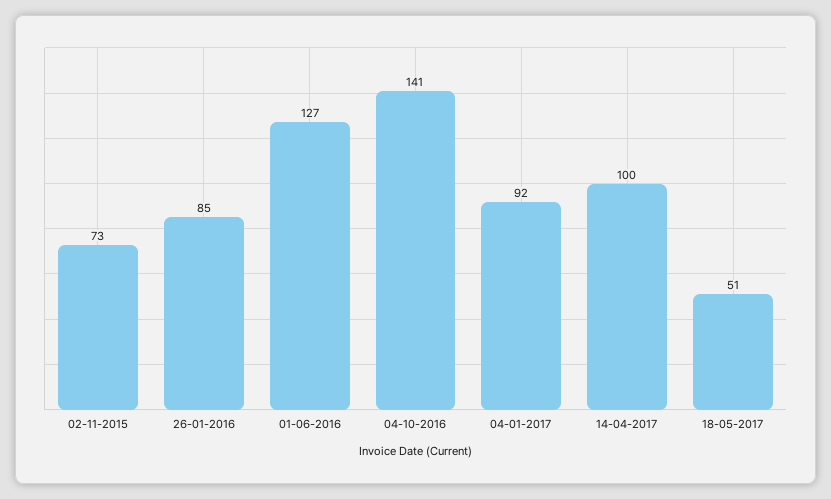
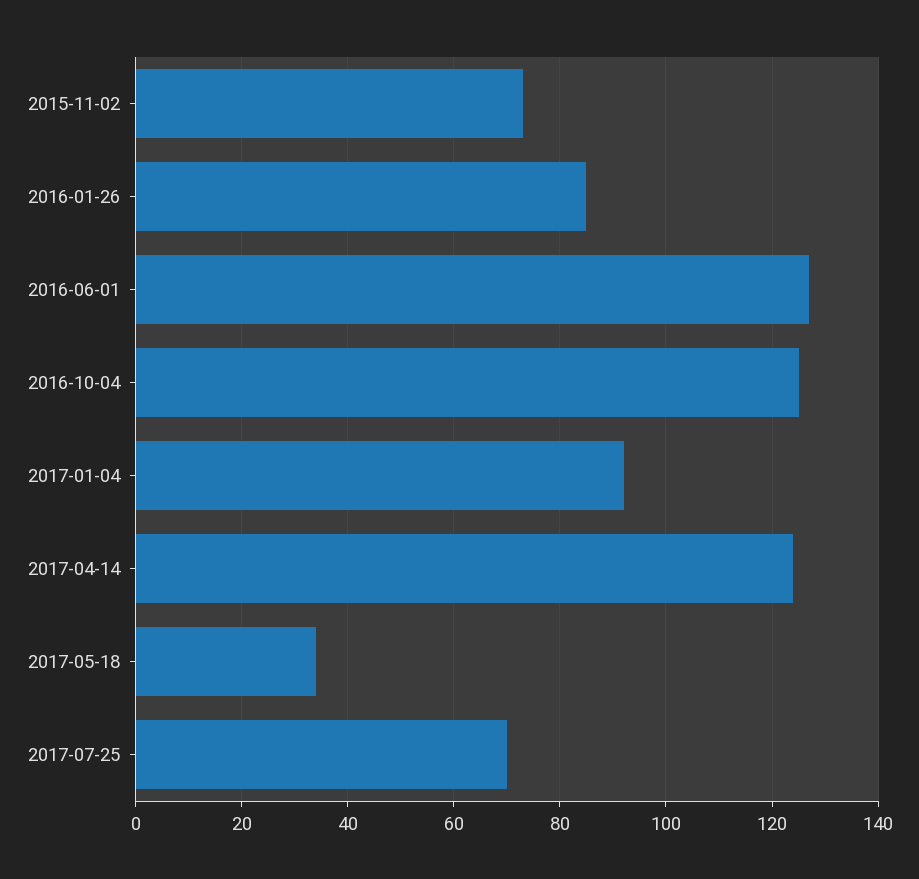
04-10-2016: 141 -> 125
14-04-2017: 100 -> 125
18-05-2017: 51 -> 35
2017-07-25: none -> 70

